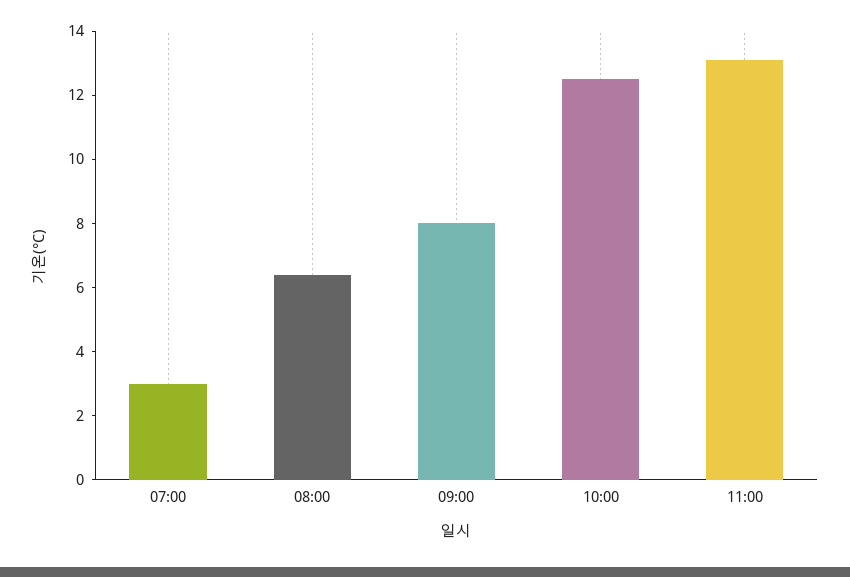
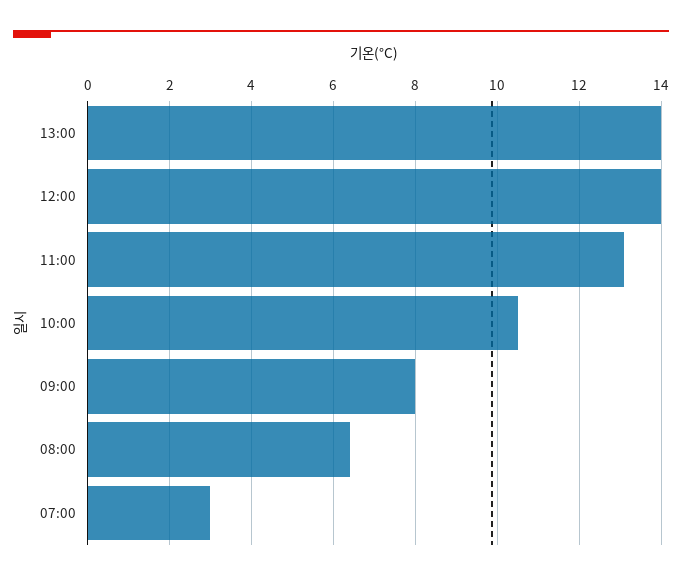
10:00: 12.5 -> 10.5
13:00: none -> 14
12:00: none -> 14

